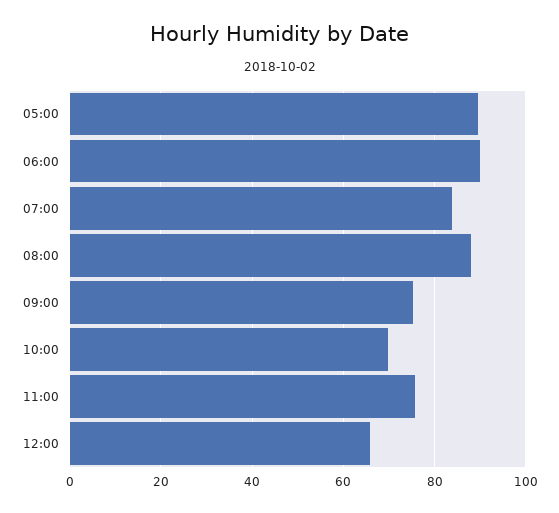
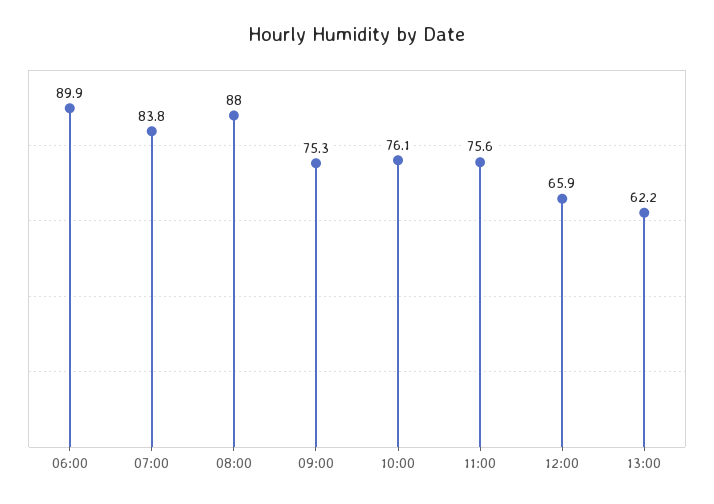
05:00: 90 -> none
10:00: 70 -> 76.1
13:00: none -> 62.2

